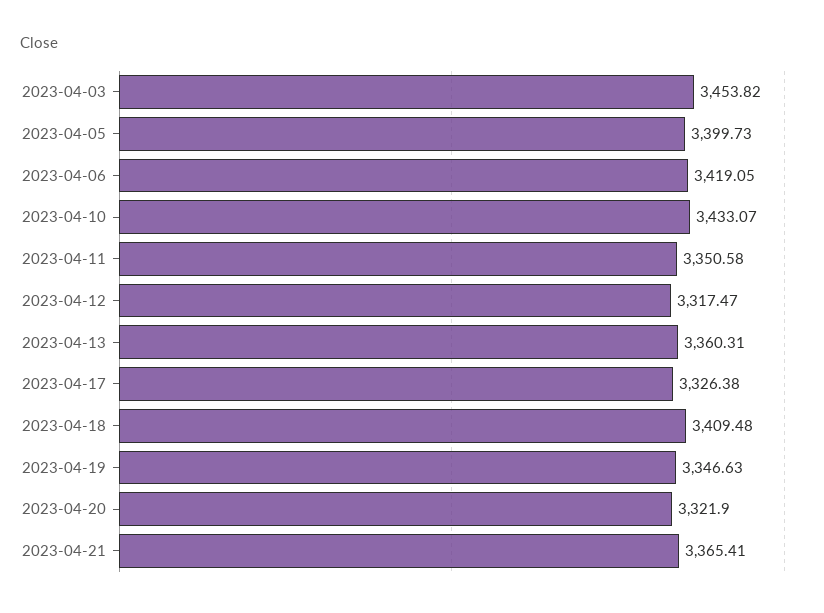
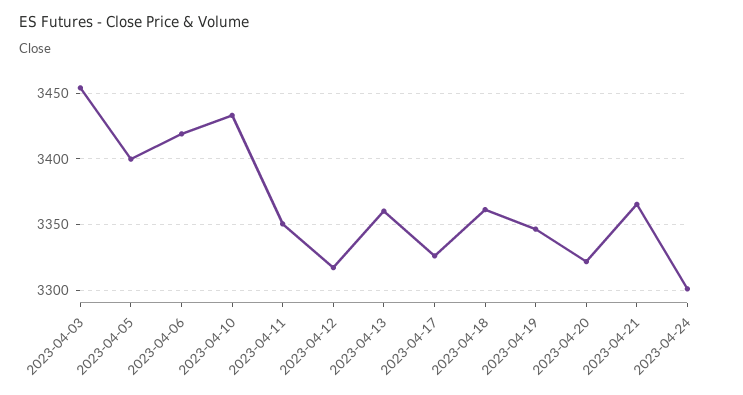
2023-04-18: 3409.48 -> 3360
2023-04-24: none -> 3300

